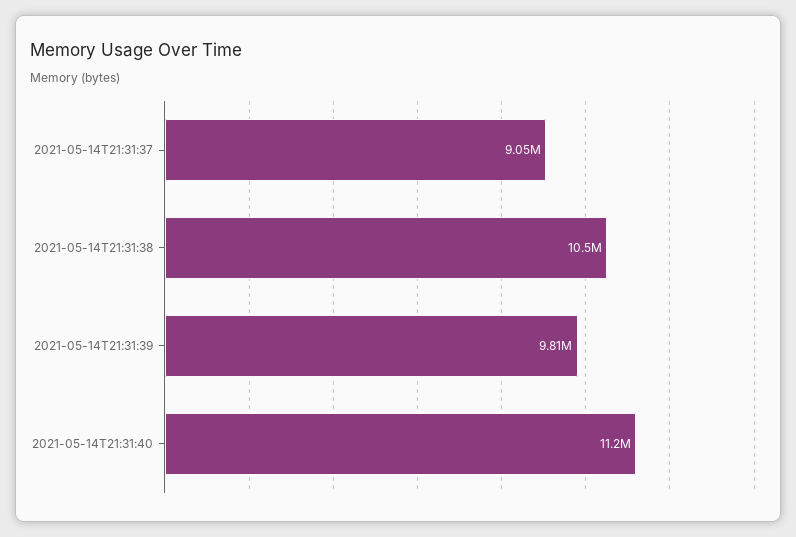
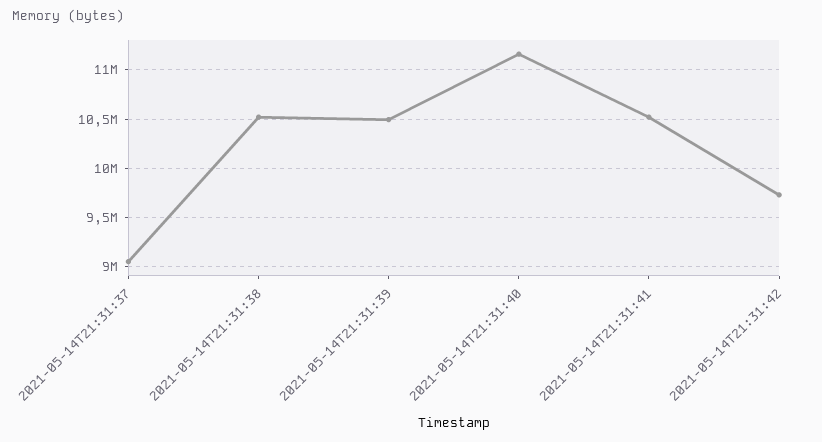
2021-05-14T21:31:39: 9810000 -> 10500000
2021-05-14T21:31:41: none -> 10500000
2021-05-14T21:31:42: none -> 9700000

